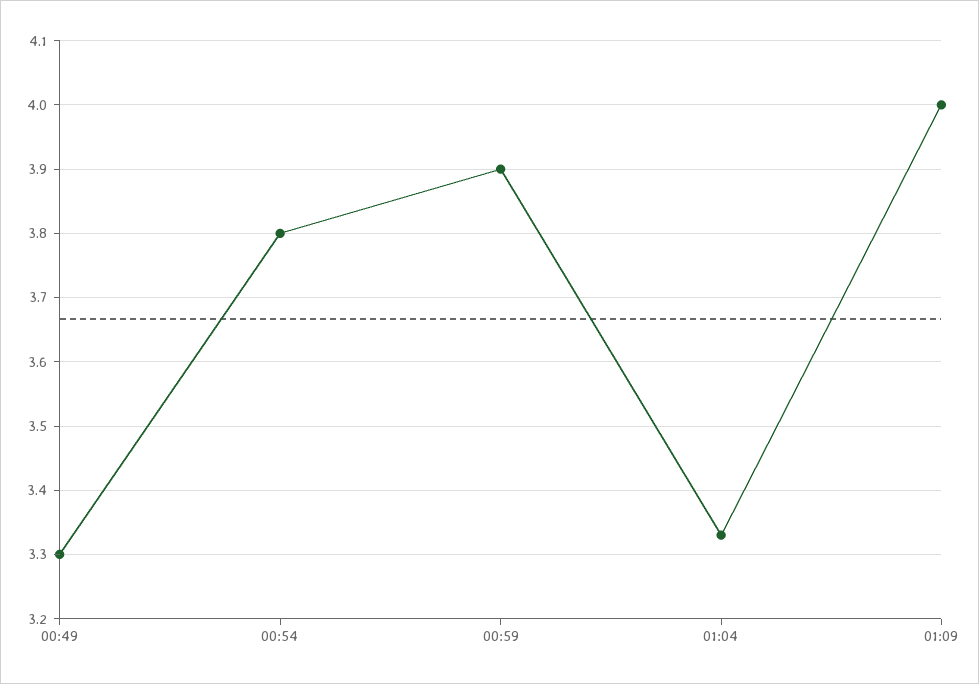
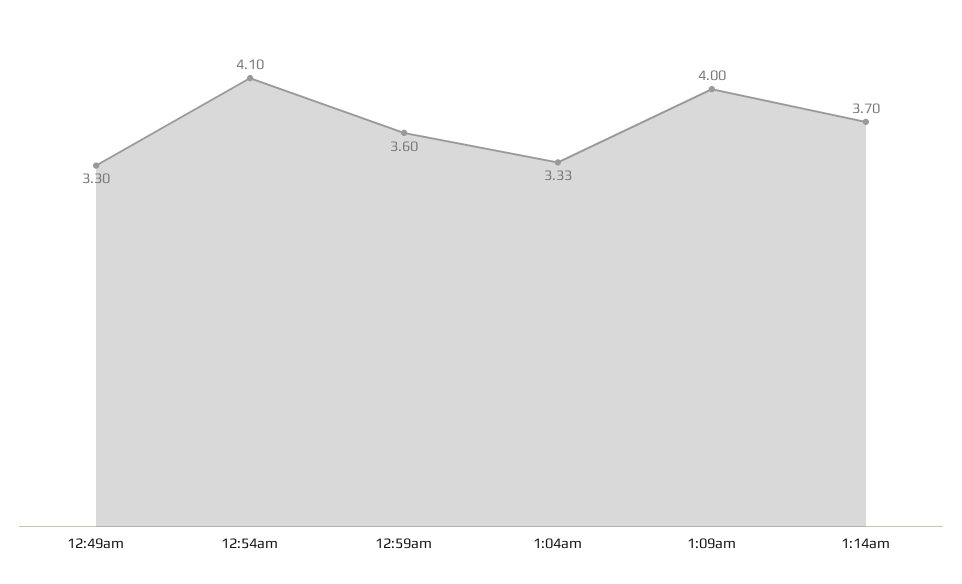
00:54: 3.8 -> 4.1
00:59: 3.9 -> 3.6
1:14am: none -> 3.7

